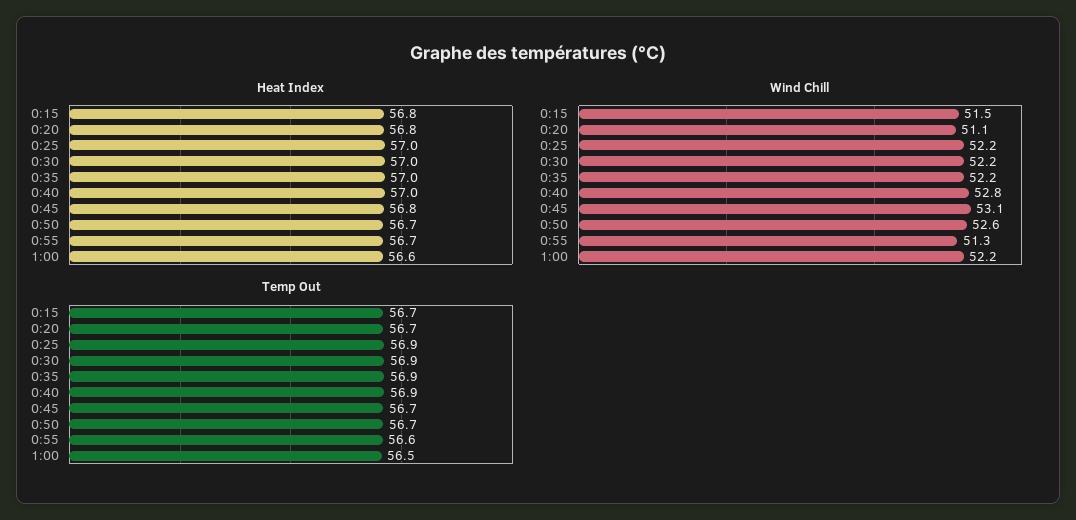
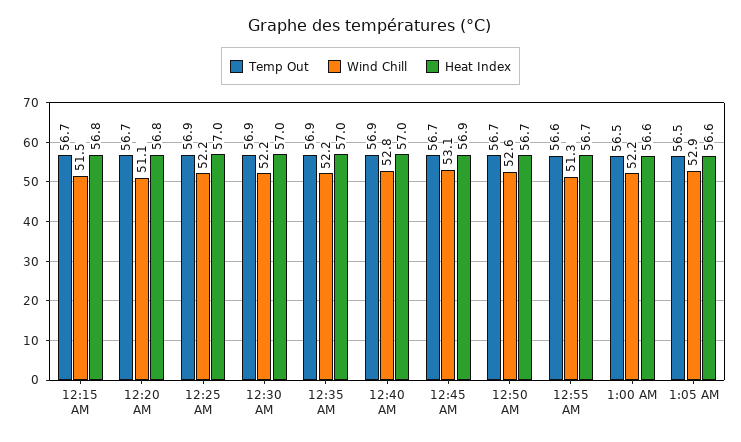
Heat Index, 0:45: 56.8 -> 56.9
Temp Out, 1:05 AM: none -> 56.5
Wind Chill, 1:05 AM: none -> 52.9
Heat Index, 1:05 AM: none -> 56.6

